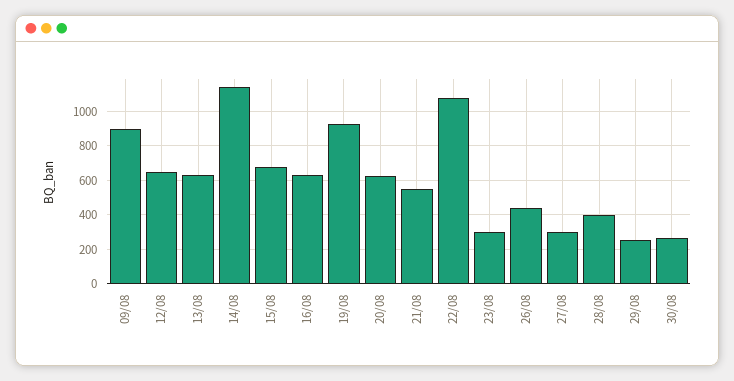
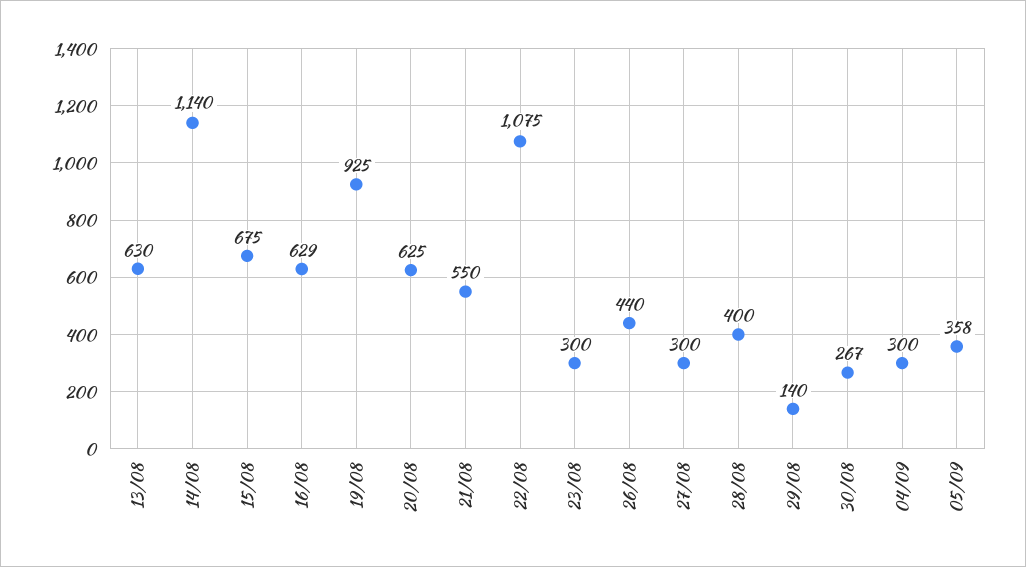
09/08: 900 -> none
12/08: 650 -> none
29/08: 250 -> 140
04/09: none -> 300
05/09: none -> 358

